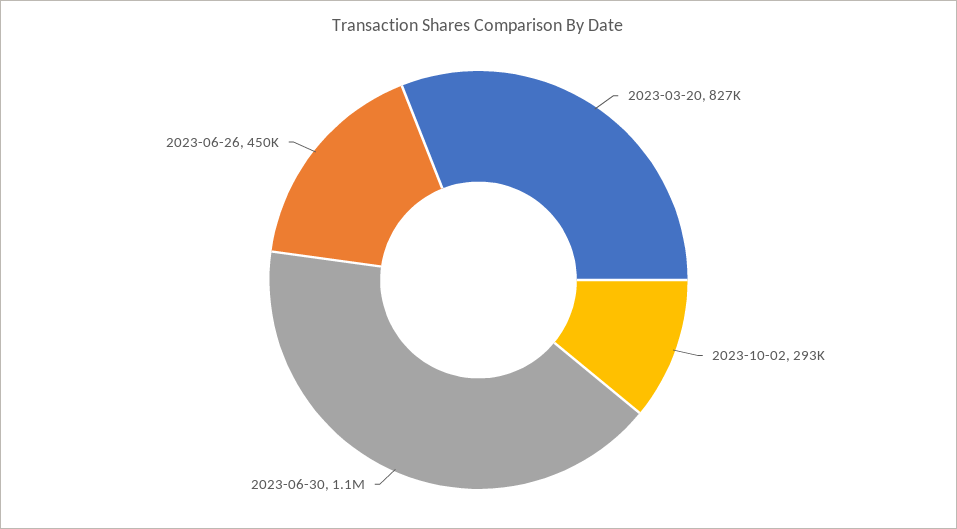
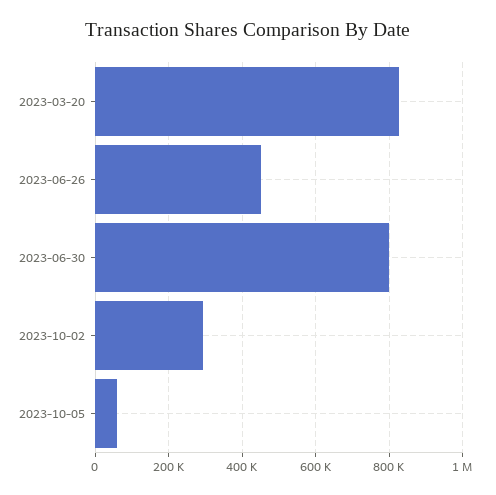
2023-06-30: 1100000 -> 800000
2023-10-05: none -> 60000

